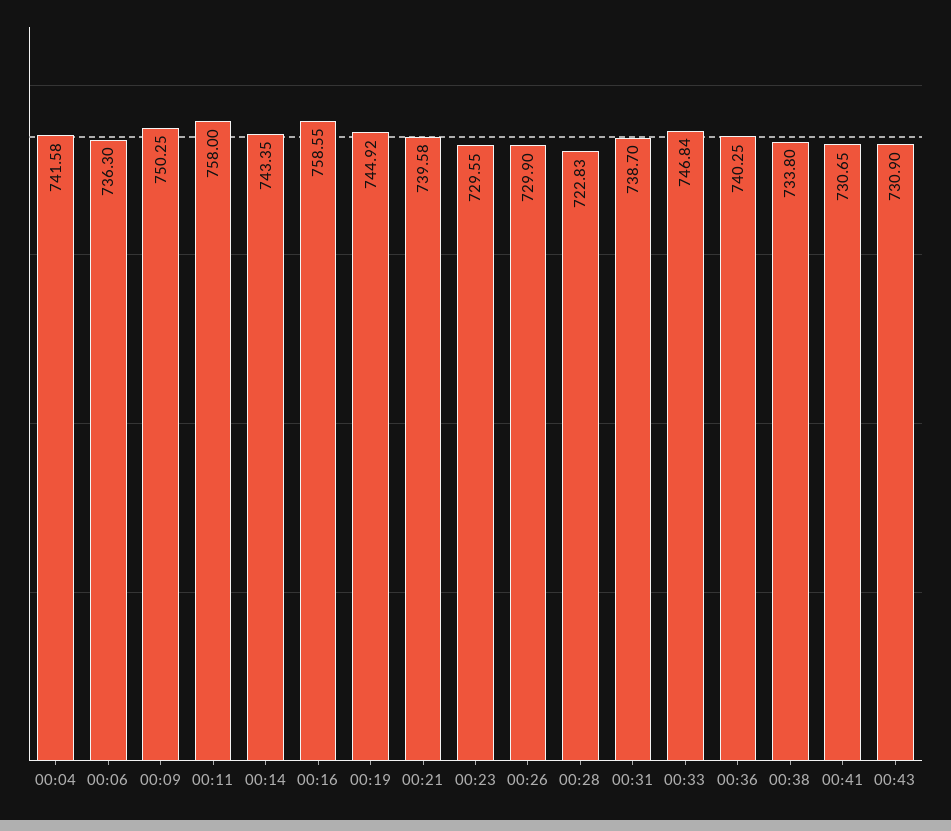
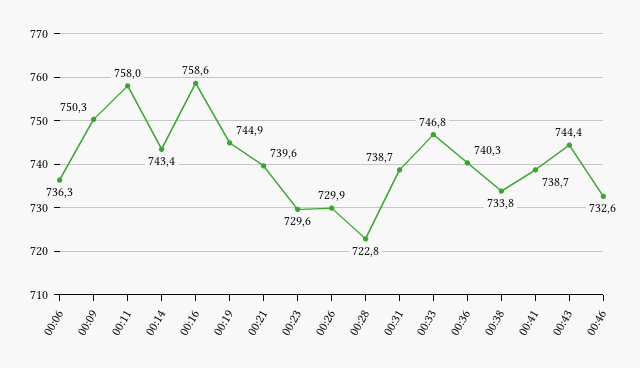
00:04: 741.58 -> none
00:41: 730.65 -> 738.7
00:43: 730.9 -> 744.4
00:46: none -> 732.6

